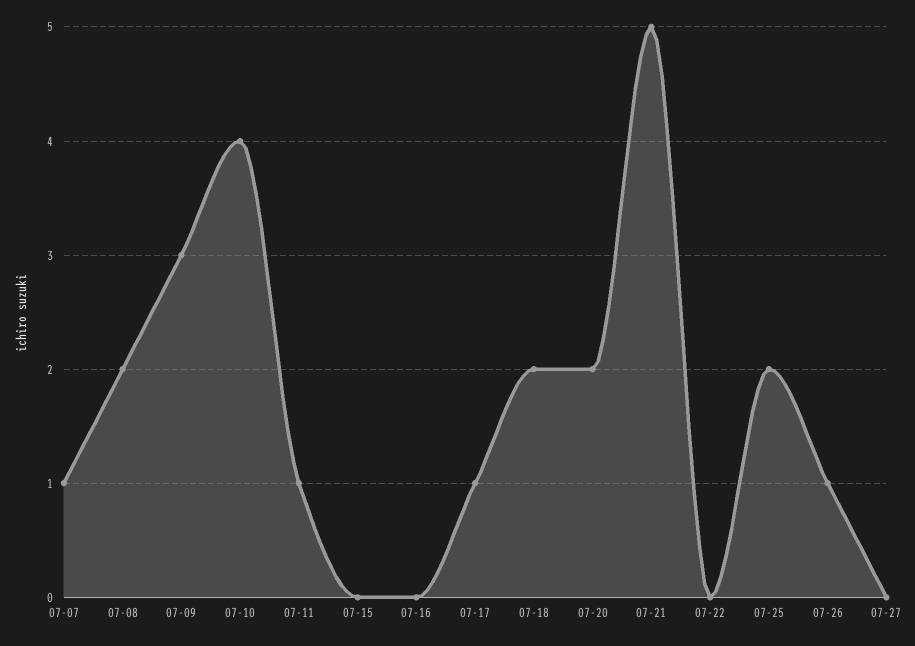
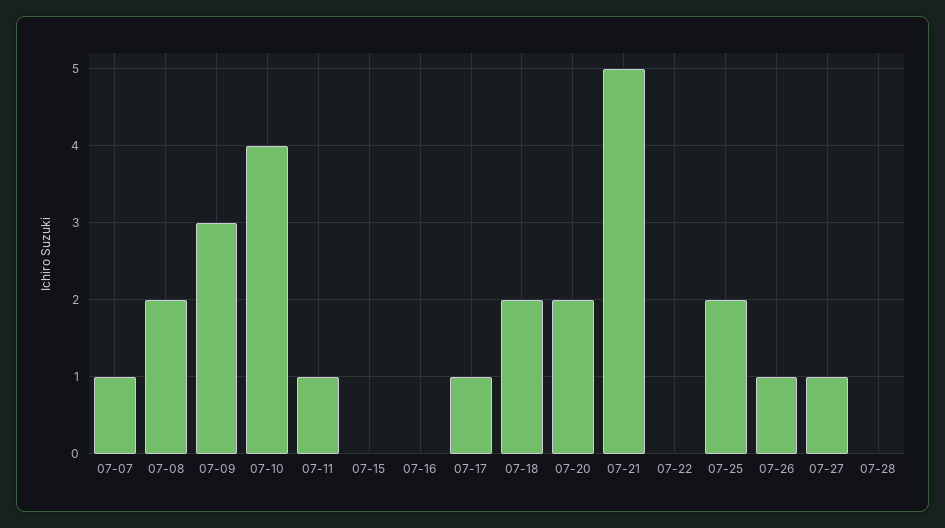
07-27: 0 -> 1
07-28: none -> 0

